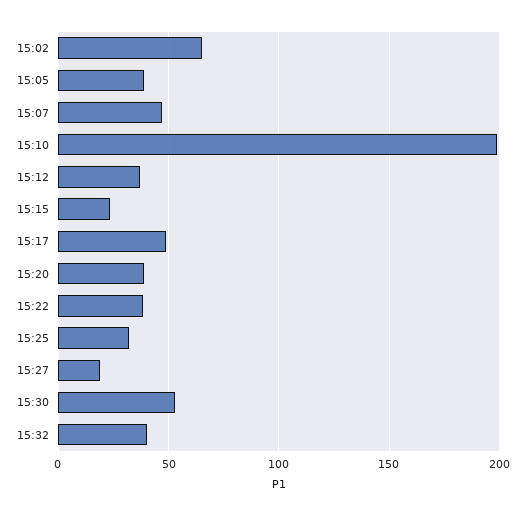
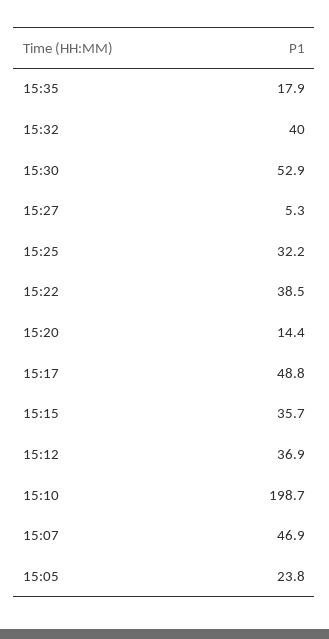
15:02: 65 -> none
15:05: 40 -> 23.8
15:15: 25 -> 35.7
15:20: 40 -> 14.4
15:27: 20 -> 5.3
15:35: none -> 17.9

